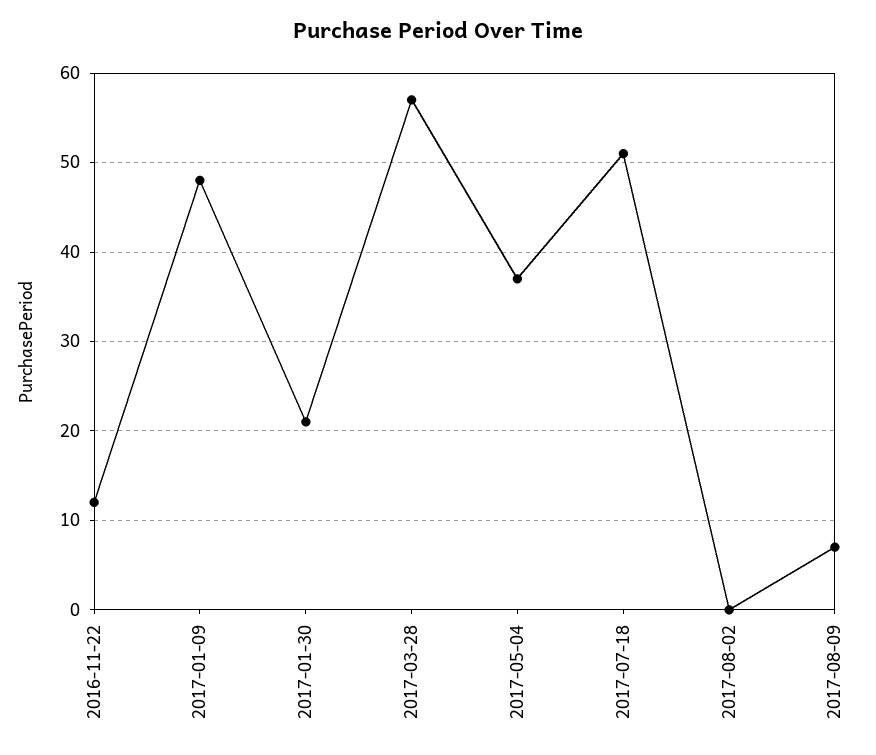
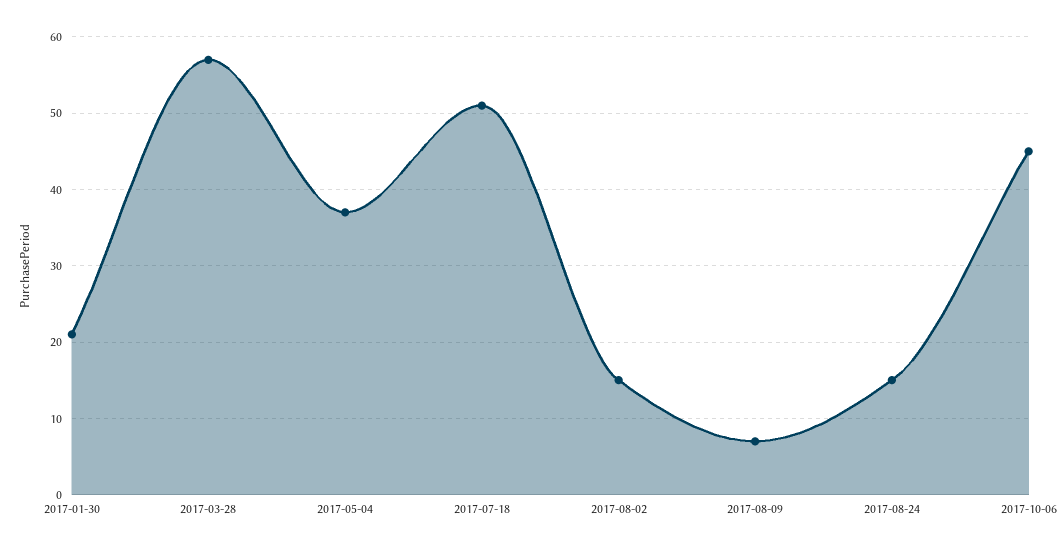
2016-11-22: 12 -> none
2017-01-09: 48 -> none
2017-08-02: 0 -> 15
2017-08-24: none -> 15
2017-10-06: none -> 45

